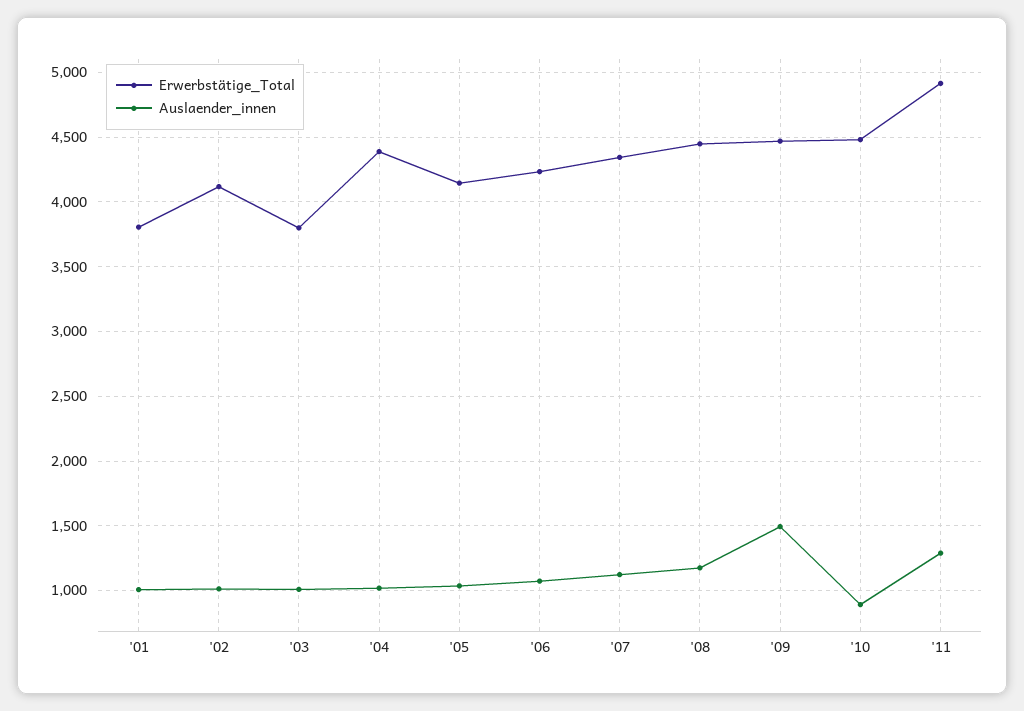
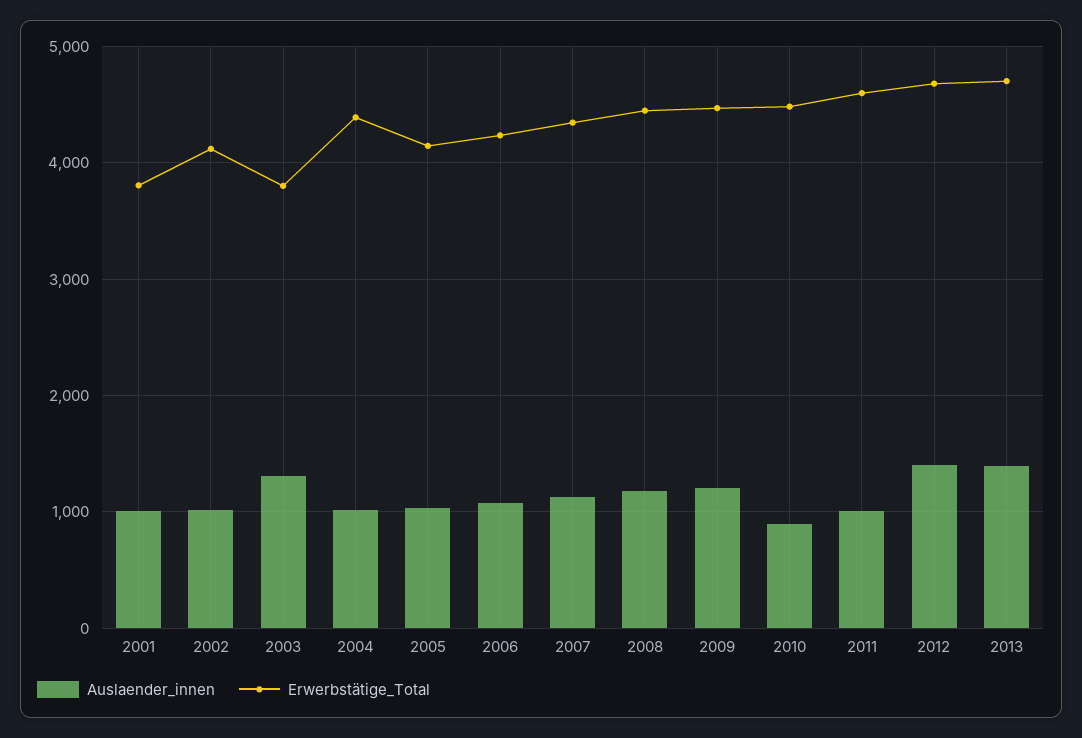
Auslaender_innen, '03: 1000 -> 1300
Auslaender_innen, '09: 1500 -> 1200
Erwerbstätige_Total, '11: 4900 -> 4600
Auslaender_innen, '11: 1300 -> 1000
Auslaender_innen, 2012: none -> 1400
Erwerbstätige_Total, 2012: none -> 4700
Auslaender_innen, 2013: none -> 1400
Erwerbstätige_Total, 2013: none -> 4700

